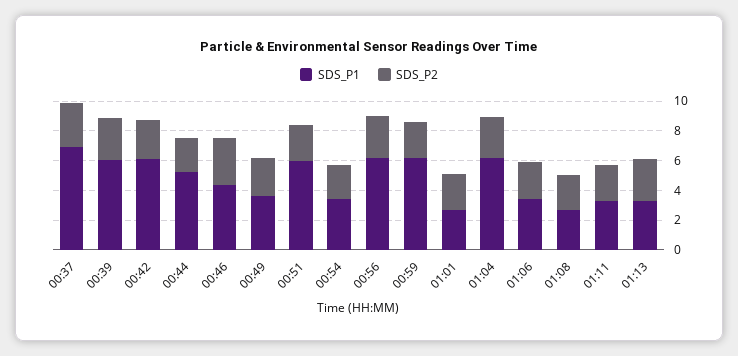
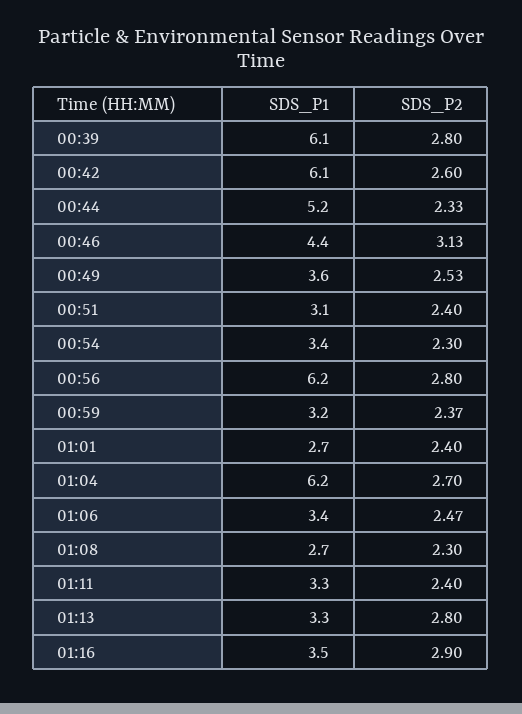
SDS_P1, 00:37: 7 -> none
SDS_P2, 00:37: 3 -> none
SDS_P1, 00:51: 6 -> 3.1
SDS_P1, 00:59: 6 -> 3.2
SDS_P1, 01:16: none -> 3.5
SDS_P2, 01:16: none -> 2.9

